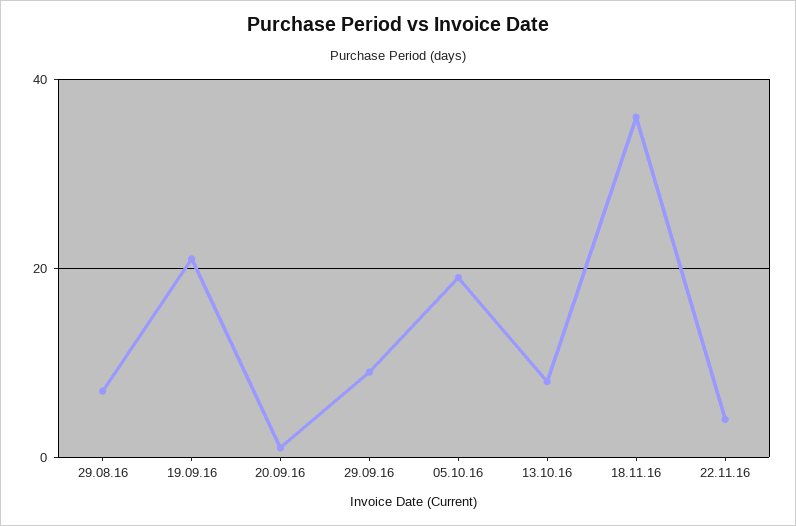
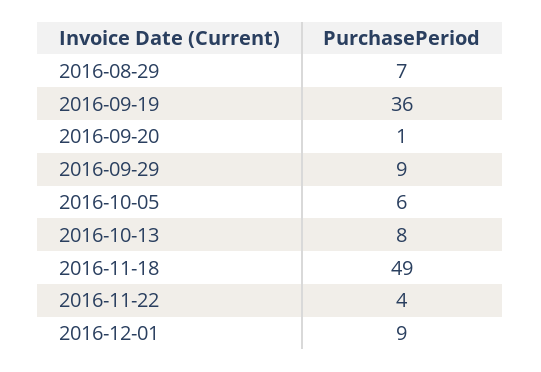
19.09.16: 20 -> 36
05.10.16: 20 -> 6
18.11.16: 35 -> 49
2016-12-01: none -> 9

